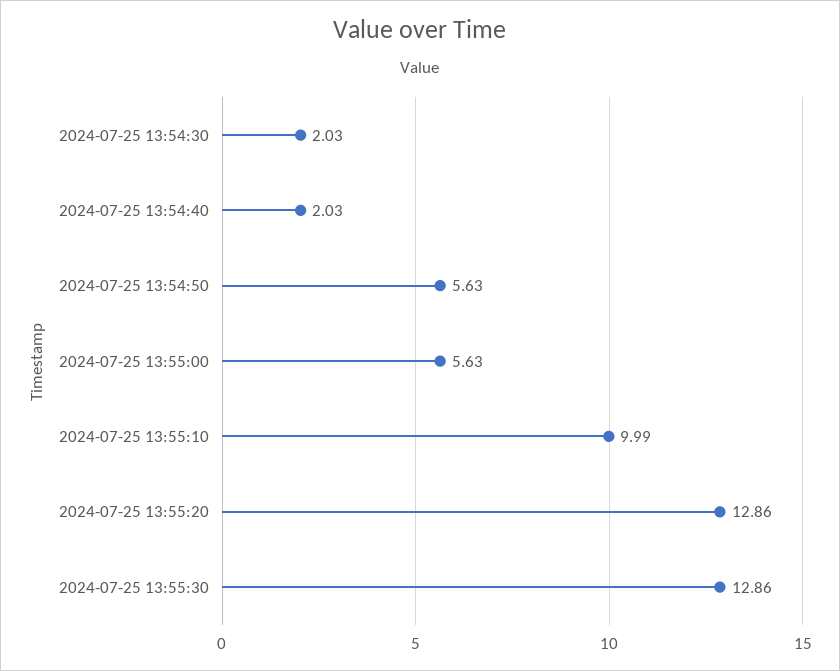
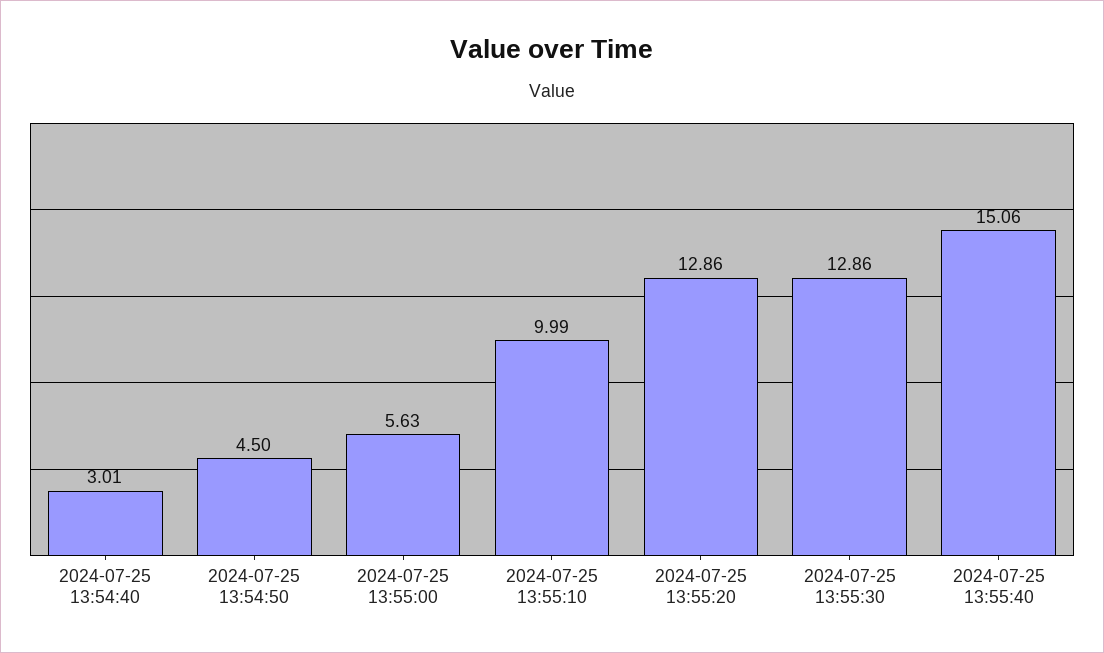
2024-07-25 13:54:30: 2.03 -> none
2024-07-25 13:54:40: 2.03 -> 3.01
2024-07-25 13:54:50: 5.63 -> 4.5
2024-07-25 13:55:40: none -> 15.06

